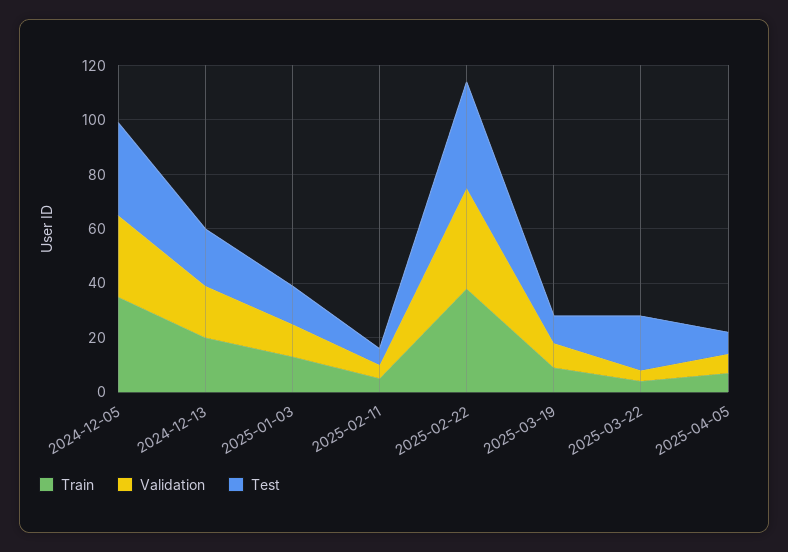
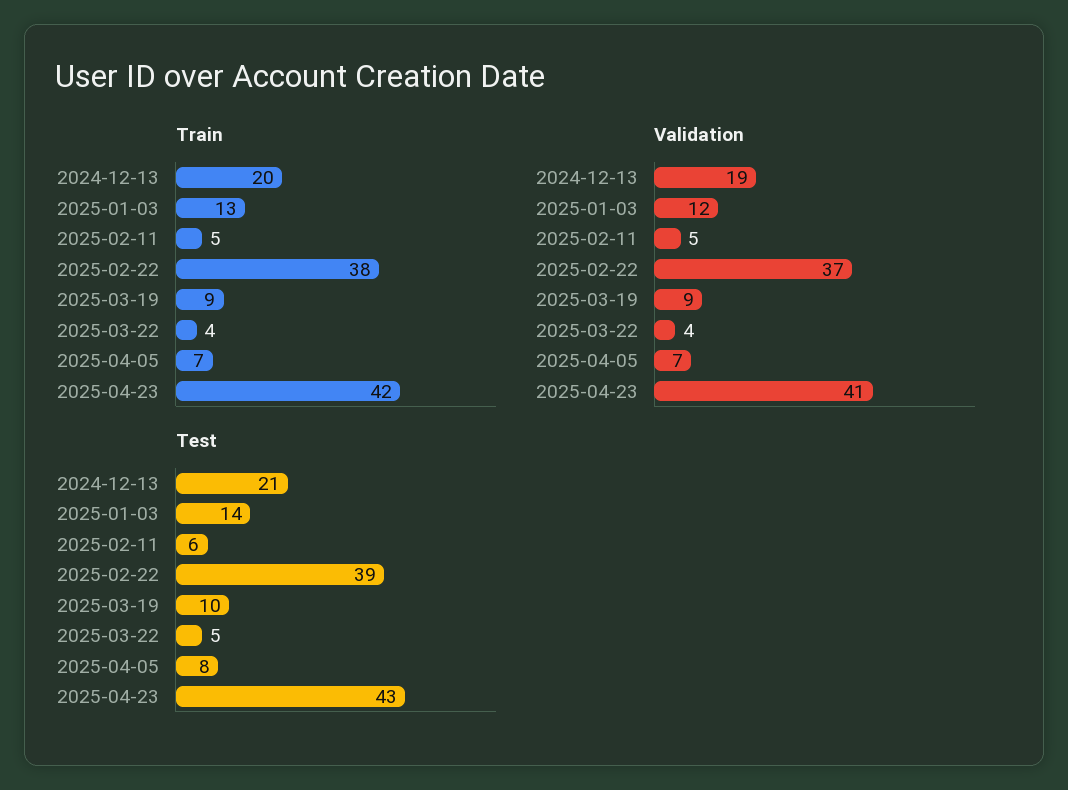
Train, 2024-12-05: 35 -> none
Validation, 2024-12-05: 30 -> none
Test, 2024-12-05: 35 -> none
Test, 2025-03-22: 20 -> 5
Train, 2025-04-23: none -> 42
Validation, 2025-04-23: none -> 41
Test, 2025-04-23: none -> 43

